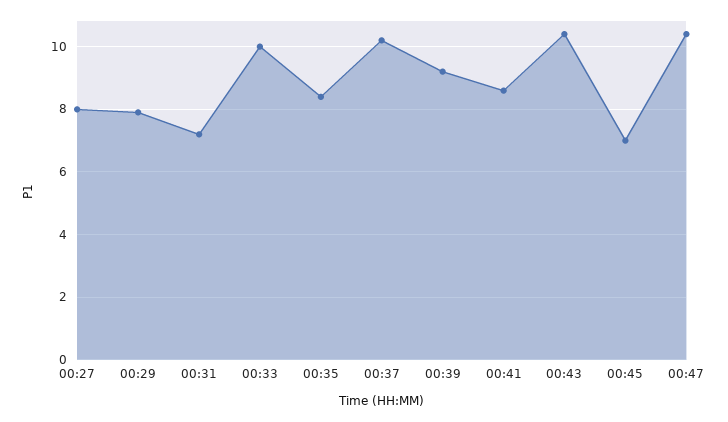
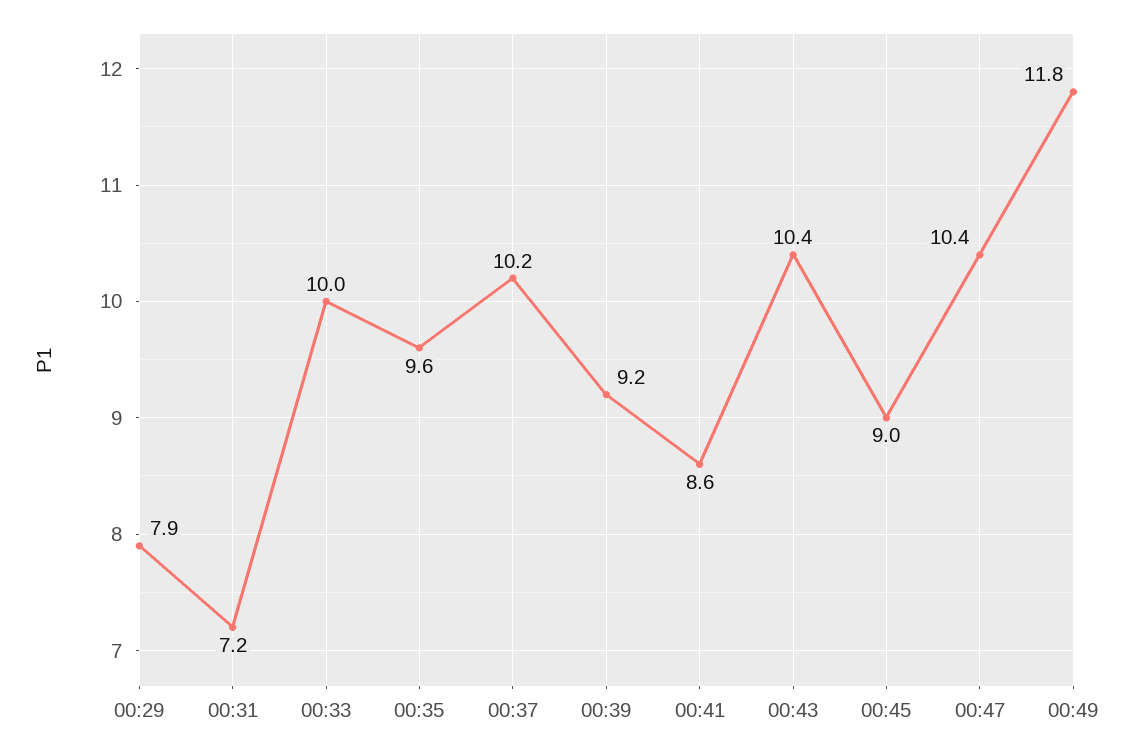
00:27: 8 -> none
00:35: 8.5 -> 9.6
00:45: 7 -> 9
00:49: none -> 11.8

